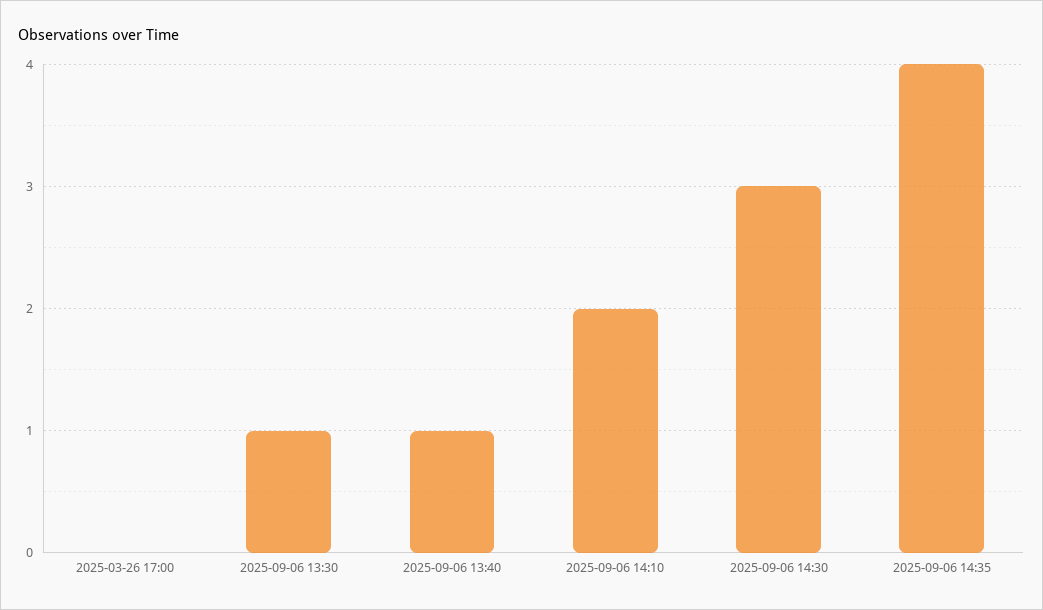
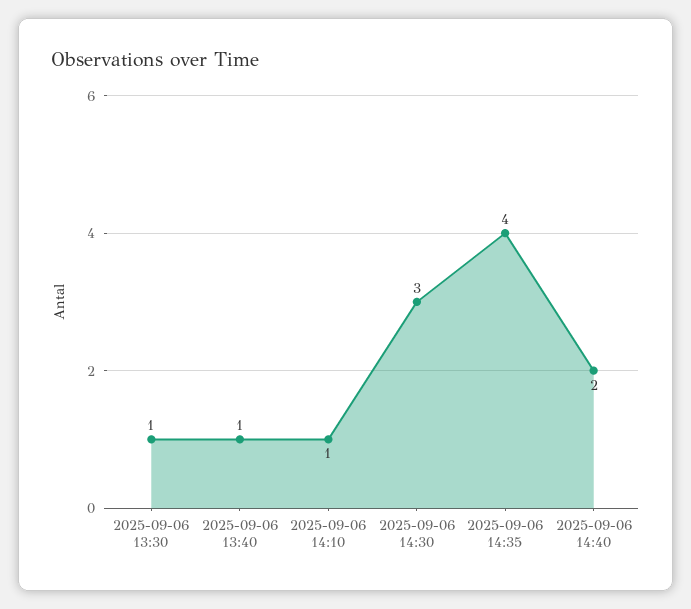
2025-03-26 17:00: 0 -> none
2025-09-06 14:10: 2 -> 1
2025-09-06 14:40: none -> 2

